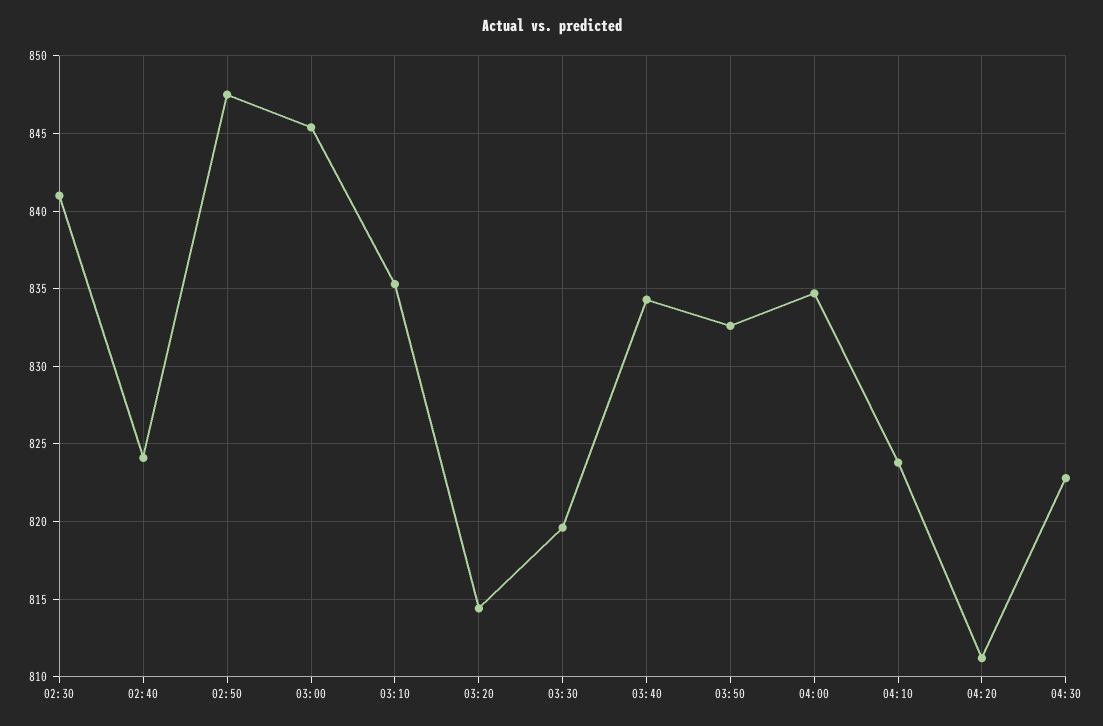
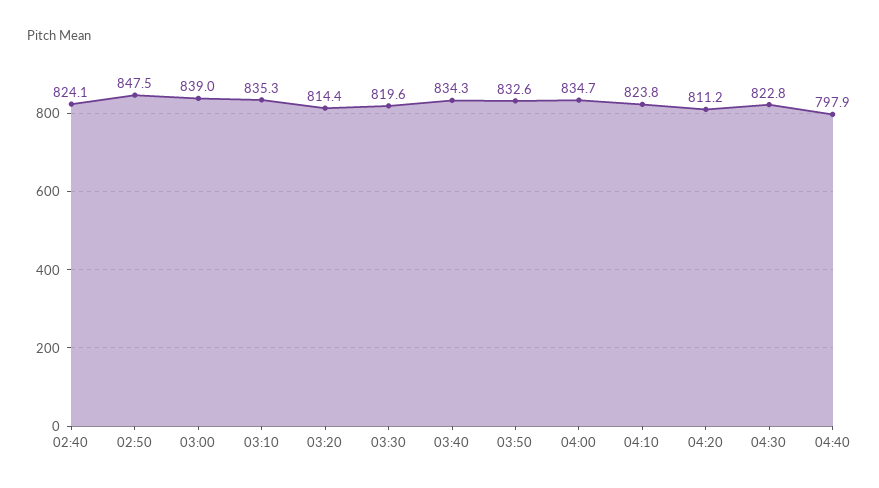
02:30: 841 -> none
03:00: 845.5 -> 839
04:40: none -> 797.9

